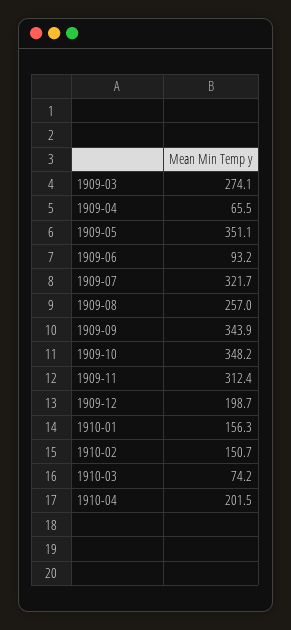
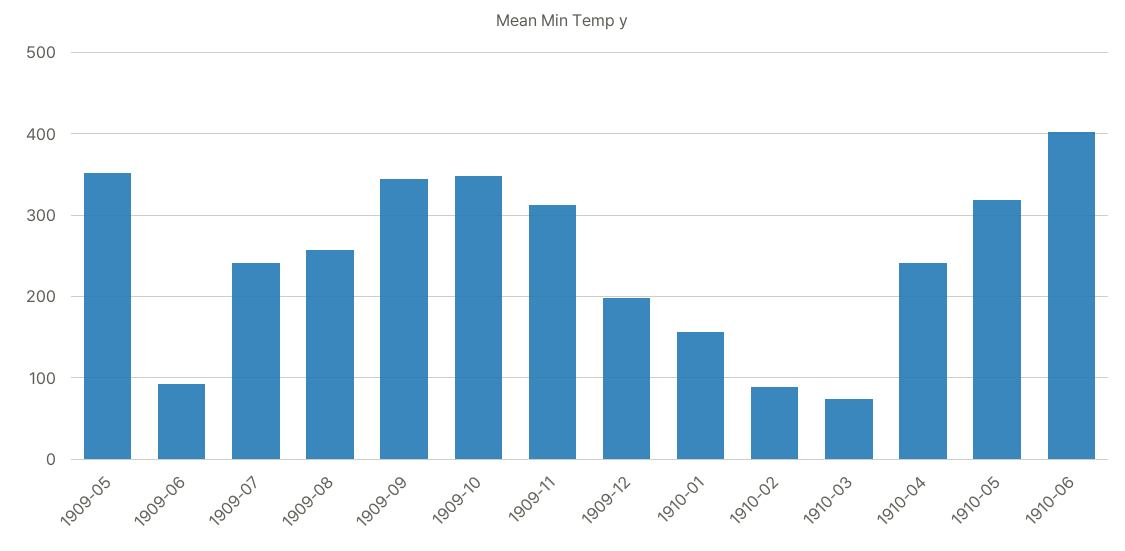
1909-03: 274.1 -> none
1909-04: 65.5 -> none
1909-07: 321.7 -> 240
1910-02: 150.7 -> 90
1910-04: 201.5 -> 240
1910-05: none -> 320
1910-06: none -> 400

